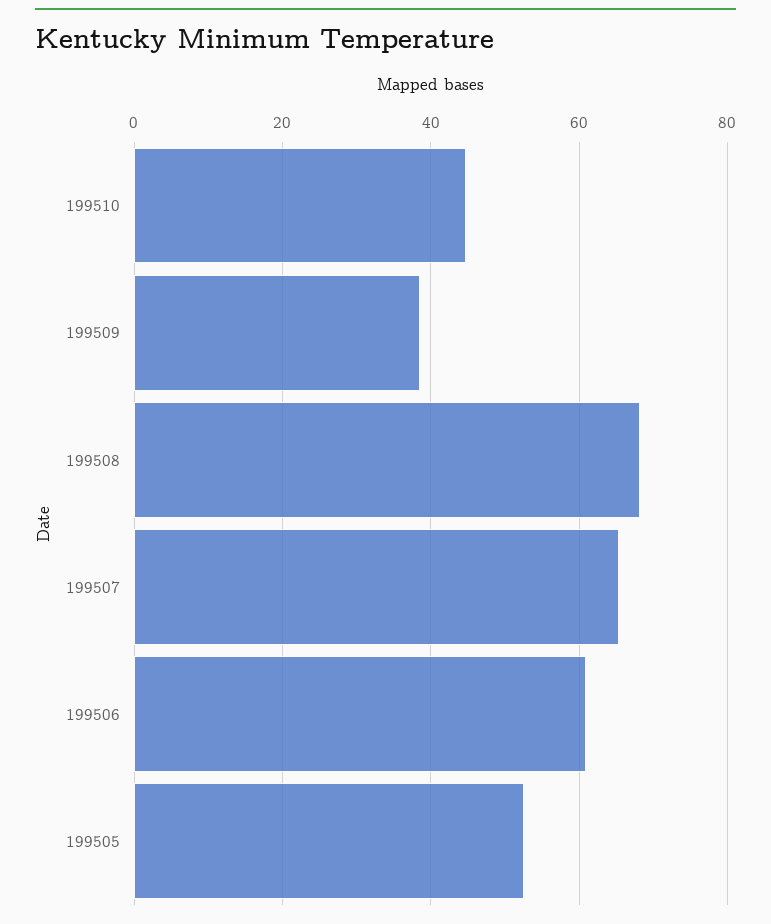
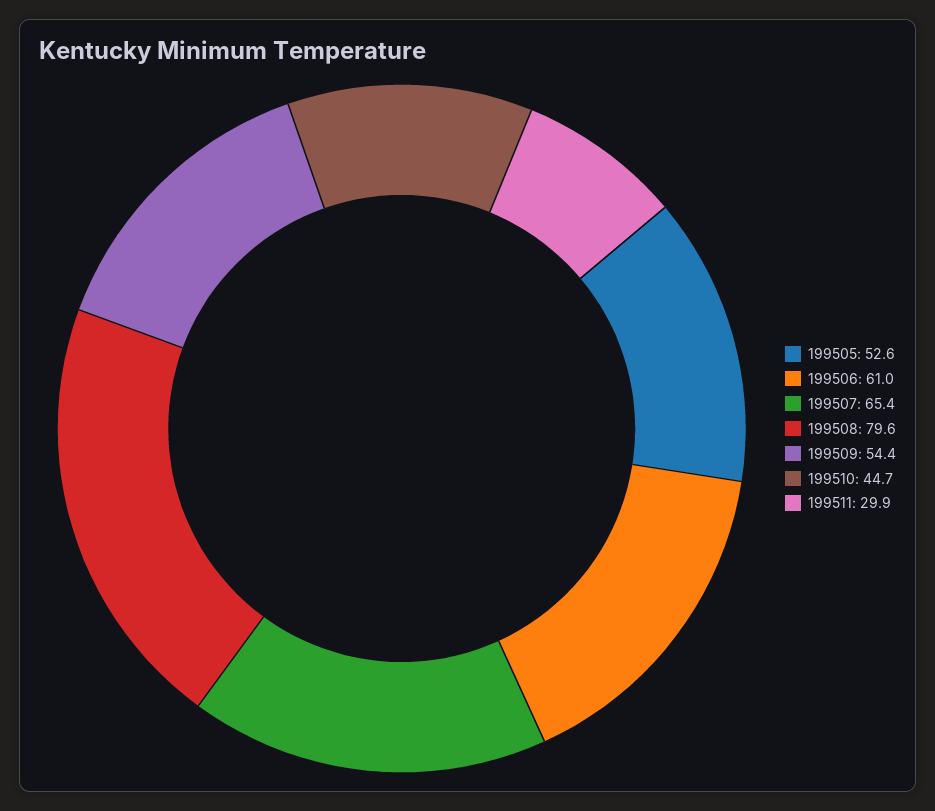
199509: 38 -> 54.4
199508: 68 -> 79.6
199511: none -> 29.9

